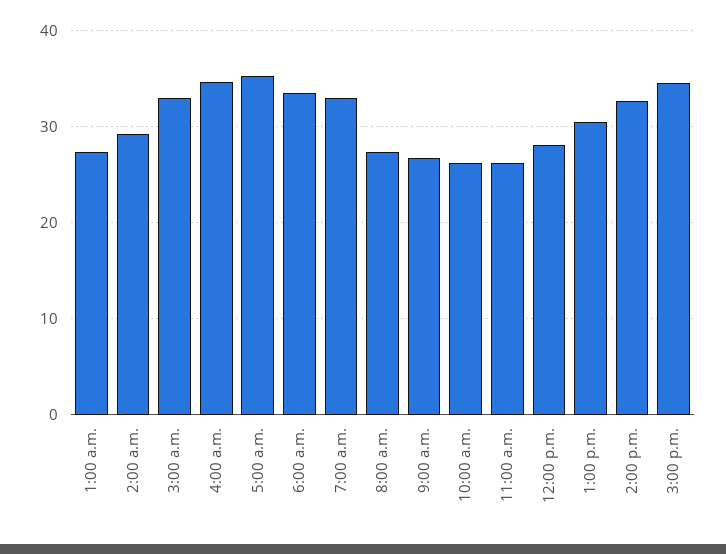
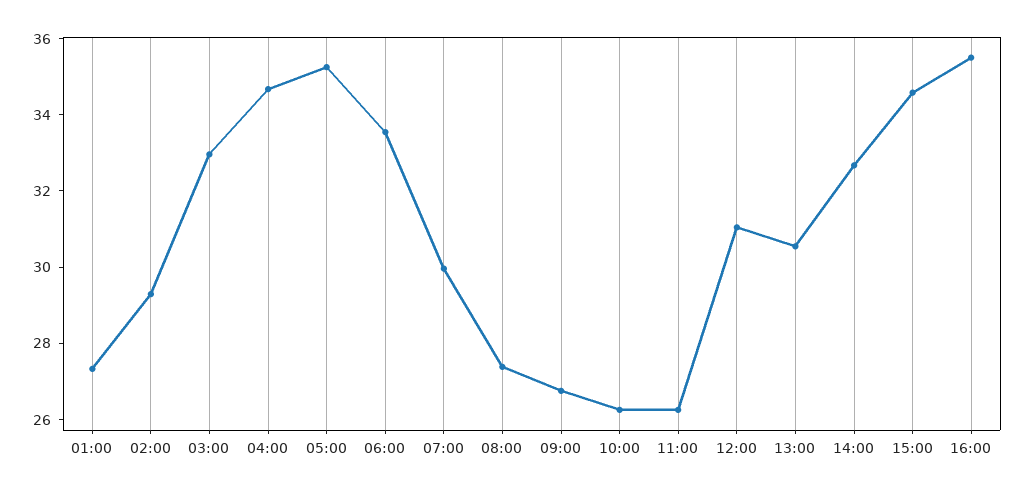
7:00 a.m.: 33 -> 30
12:00 p.m.: 28 -> 31
16:00: none -> 35.5

